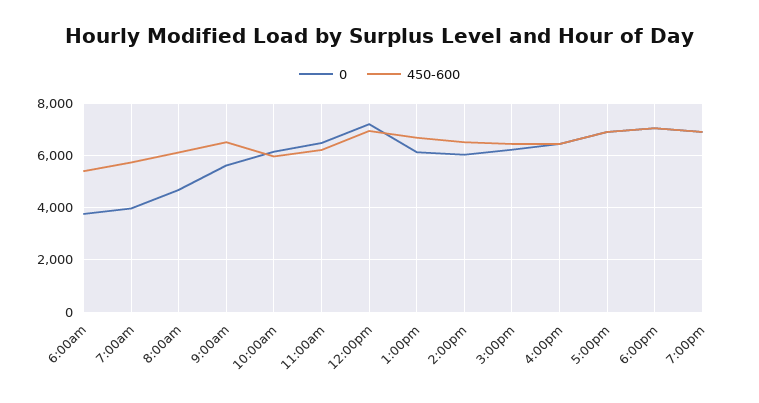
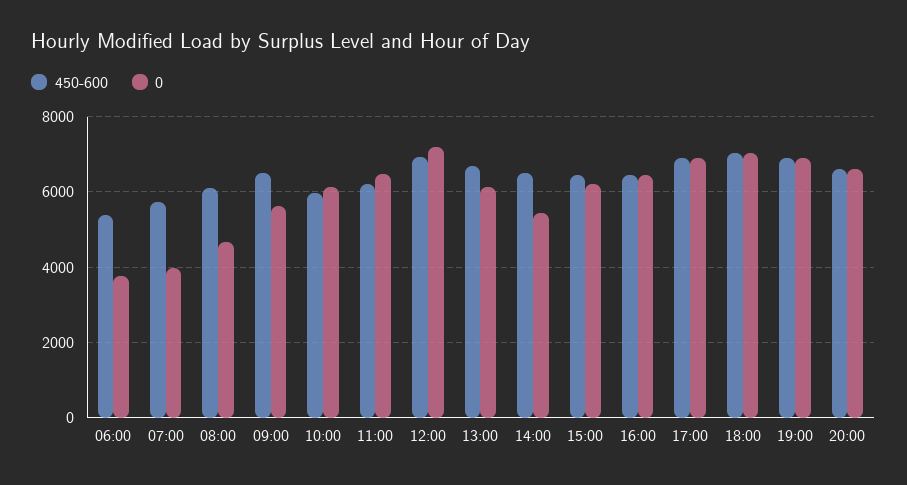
0, 2:00pm: 6000 -> 5400
450-600, 20:00: none -> 6600
0, 20:00: none -> 6600

